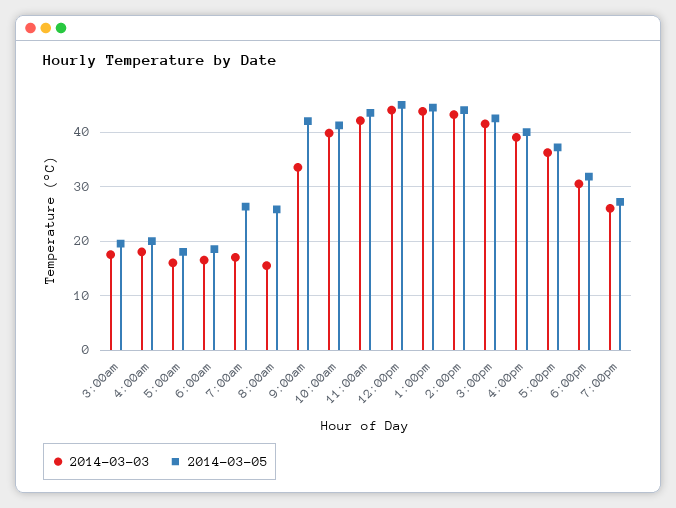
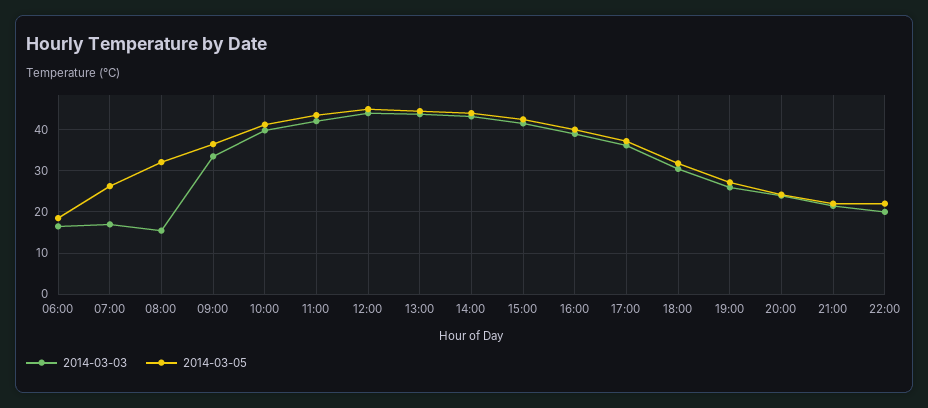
2014-03-03, 3:00am: 18 -> none
2014-03-05, 3:00am: 20 -> none
2014-03-03, 4:00am: 18 -> none
2014-03-05, 4:00am: 20 -> none
2014-03-03, 5:00am: 16 -> none
2014-03-05, 5:00am: 18 -> none
2014-03-05, 8:00am: 26 -> 32
2014-03-05, 9:00am: 42 -> 36
2014-03-03, 20:00: none -> 24
2014-03-05, 20:00: none -> 24
2014-03-03, 21:00: none -> 22
2014-03-05, 21:00: none -> 22
2014-03-03, 22:00: none -> 20
2014-03-05, 22:00: none -> 22

